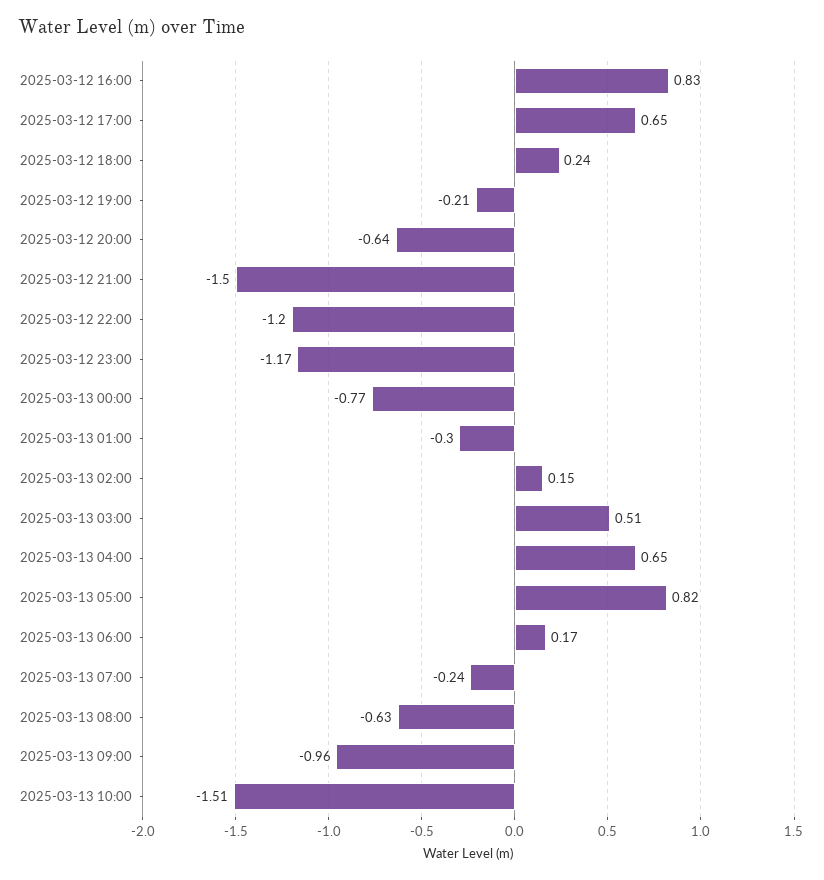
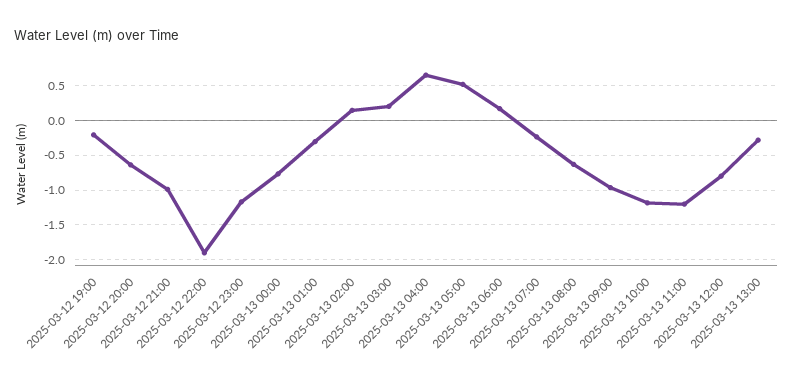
2025-03-12 16:00: 0.83 -> none
2025-03-12 17:00: 0.65 -> none
2025-03-12 18:00: 0.24 -> none
2025-03-12 21:00: -1.5 -> -1
2025-03-12 22:00: -1.2 -> -1.9
2025-03-13 03:00: 0.51 -> 0.2
2025-03-13 05:00: 0.82 -> 0.5
2025-03-13 10:00: -1.51 -> -1.2
2025-03-13 11:00: none -> -1.2
2025-03-13 12:00: none -> -0.8
2025-03-13 13:00: none -> -0.3

